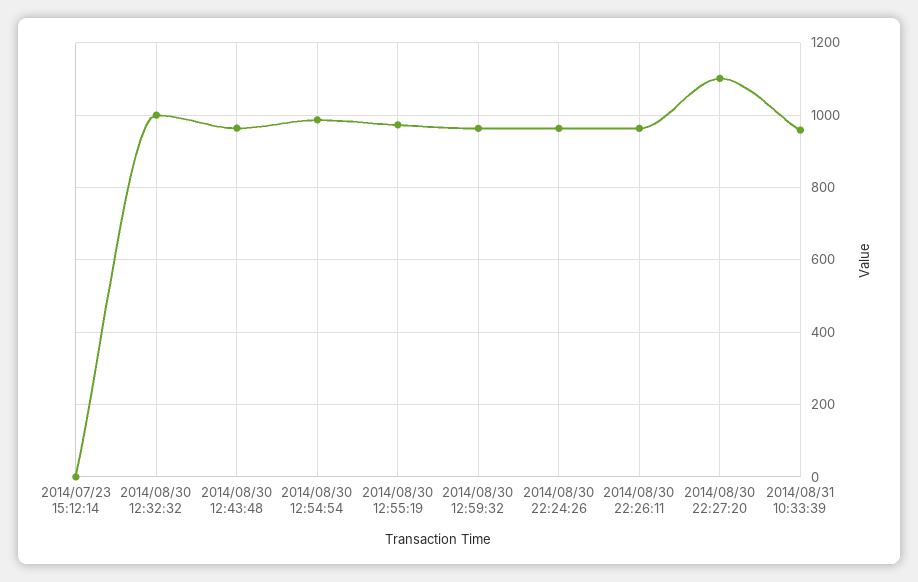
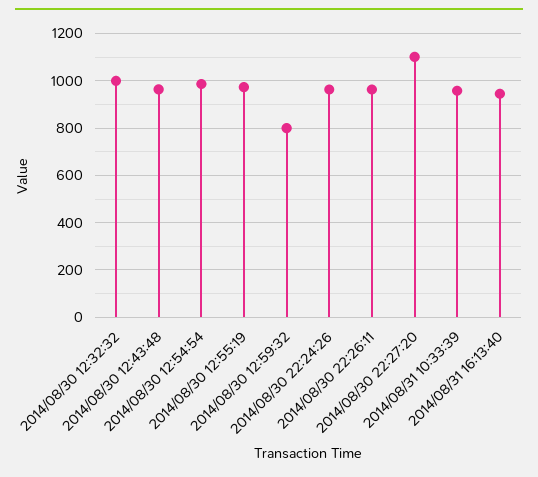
2014/07/23 15:12:14: 0 -> none
2014/08/30 12:59:32: 960 -> 800
2014/08/31 16:13:40: none -> 950

